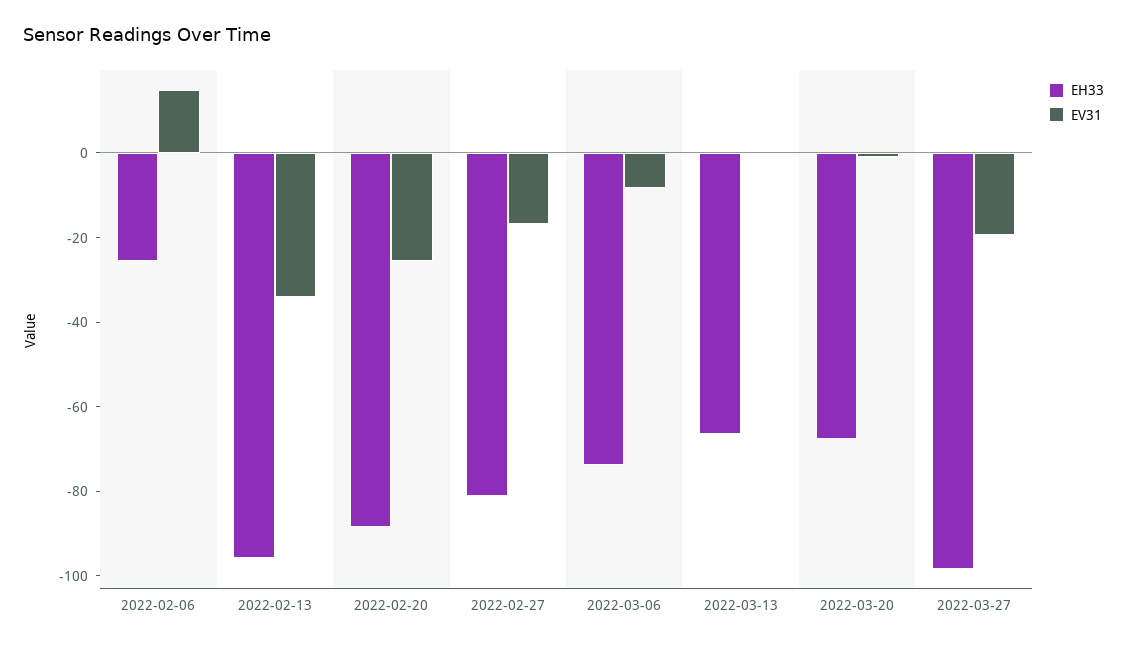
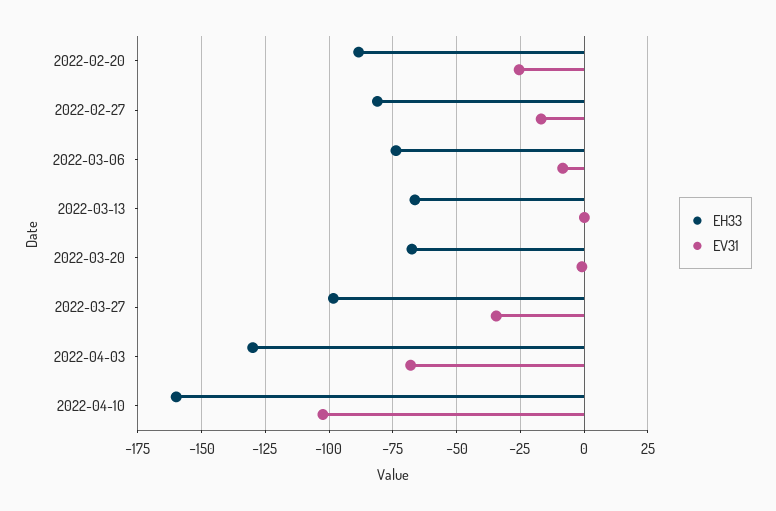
EH33, 2022-02-06: -25 -> none
EV31, 2022-02-06: 15 -> none
EH33, 2022-02-13: -95 -> none
EV31, 2022-02-13: -35 -> none
EV31, 2022-03-27: -20 -> -35
EH33, 2022-04-03: none -> -130
EV31, 2022-04-03: none -> -67.5
EH33, 2022-04-10: none -> -160
EV31, 2022-04-10: none -> -102.5

